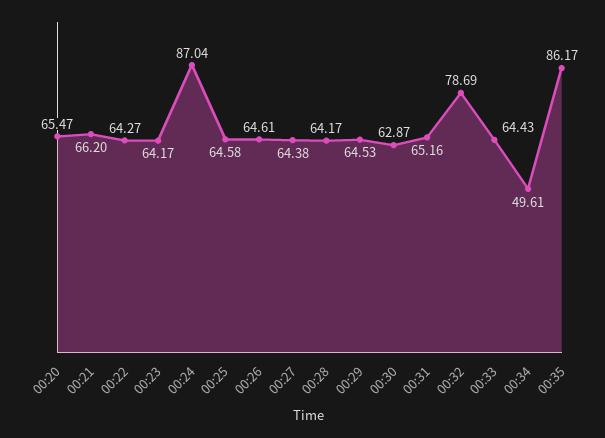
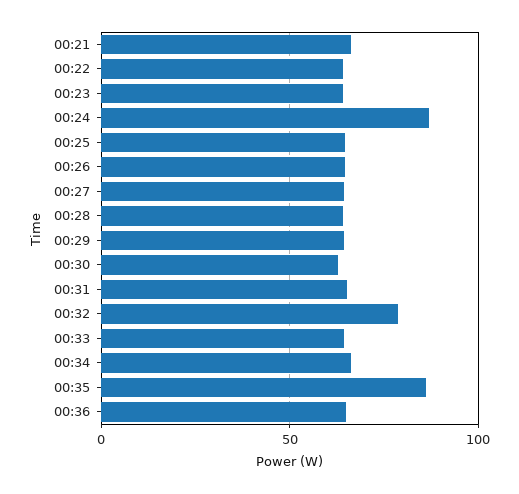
00:20: 65.47 -> none
00:34: 49.61 -> 65
00:36: none -> 65

